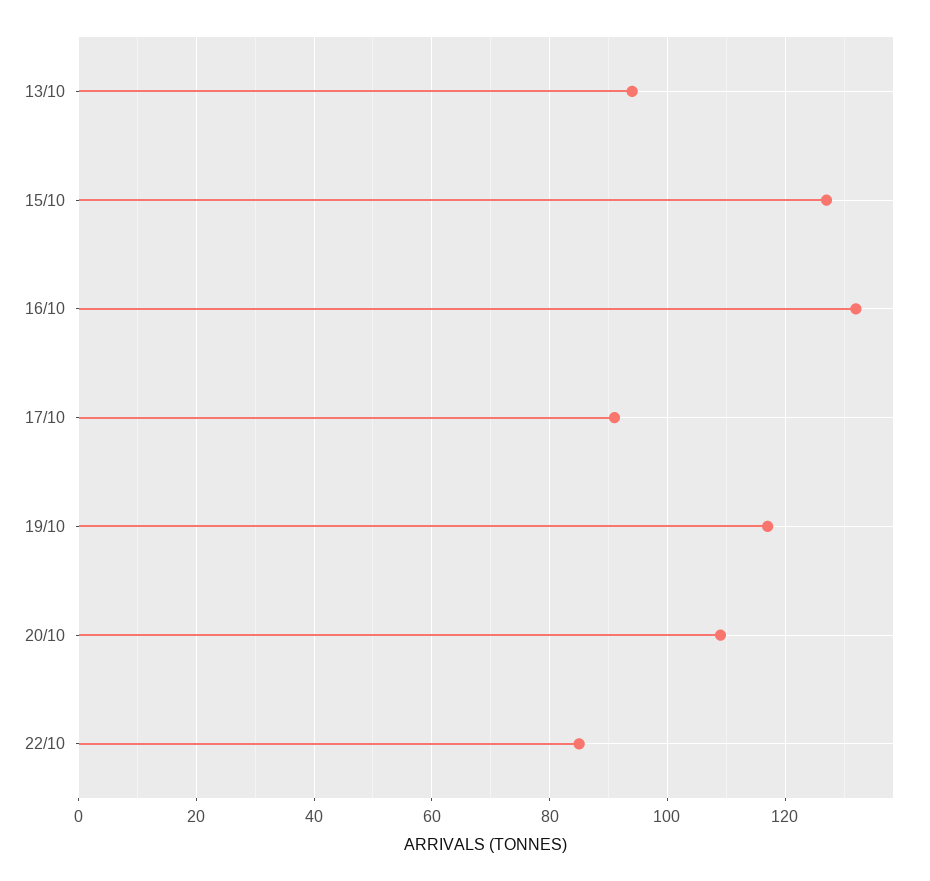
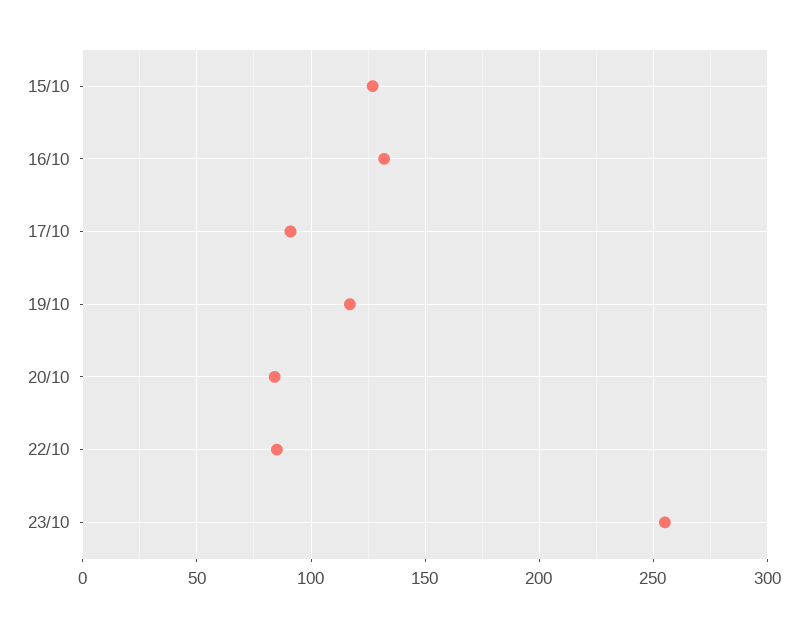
13/10: 95 -> none
20/10: 110 -> 85
23/10: none -> 255

